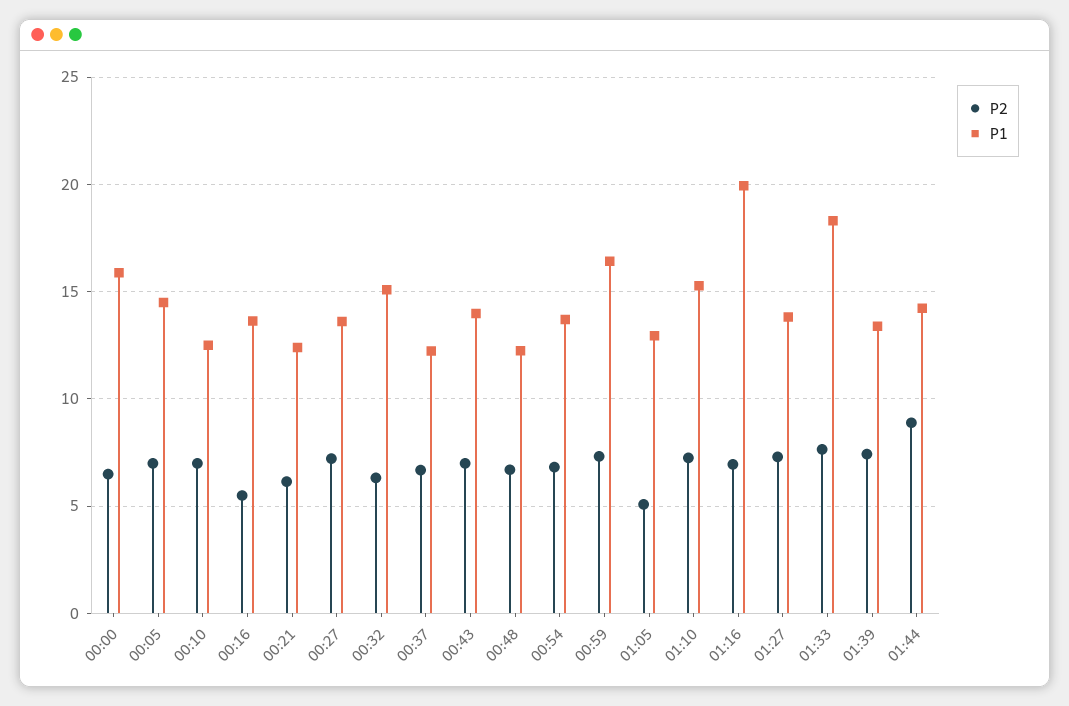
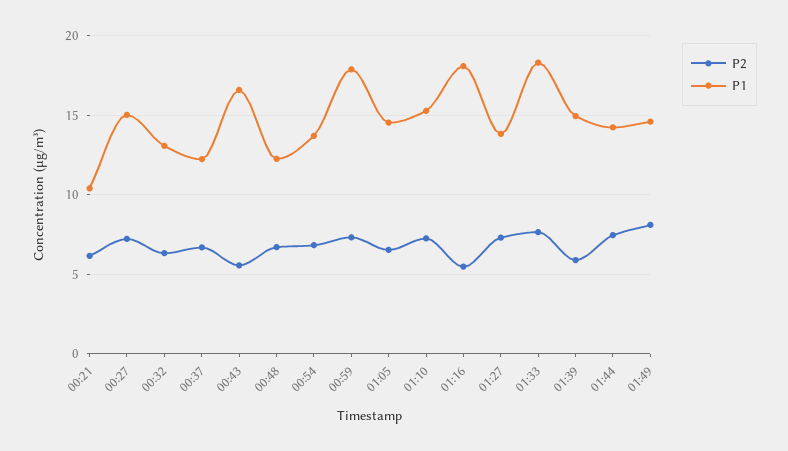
P2, 00:00: 6.5 -> none
P1, 00:00: 16 -> none
P2, 00:05: 7 -> none
P1, 00:05: 14.5 -> none
P2, 00:10: 7 -> none
P1, 00:10: 12.5 -> none
P2, 00:16: 5.5 -> none
P1, 00:16: 13.5 -> none
P1, 00:21: 12.5 -> 10.5
P1, 00:27: 13.5 -> 15
P1, 00:32: 15 -> 13
P2, 00:43: 7 -> 5.5
P1, 00:43: 14 -> 16.5
P1, 00:59: 16.5 -> 18
P2, 01:05: 5 -> 6.5
P1, 01:05: 13 -> 14.5
P2, 01:16: 7 -> 5.5
P1, 01:16: 20 -> 18
P2, 01:39: 7.5 -> 6
P1, 01:39: 13.5 -> 15
P2, 01:44: 9 -> 7.5
P2, 01:49: none -> 8
P1, 01:49: none -> 14.5

